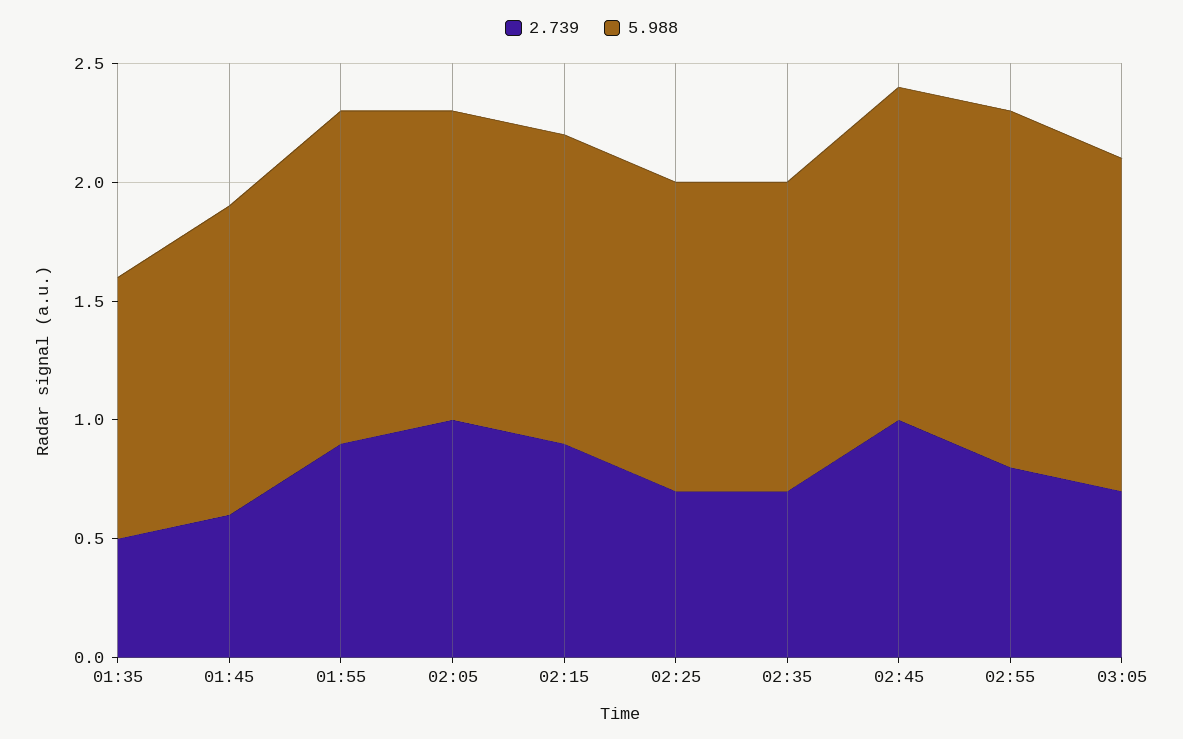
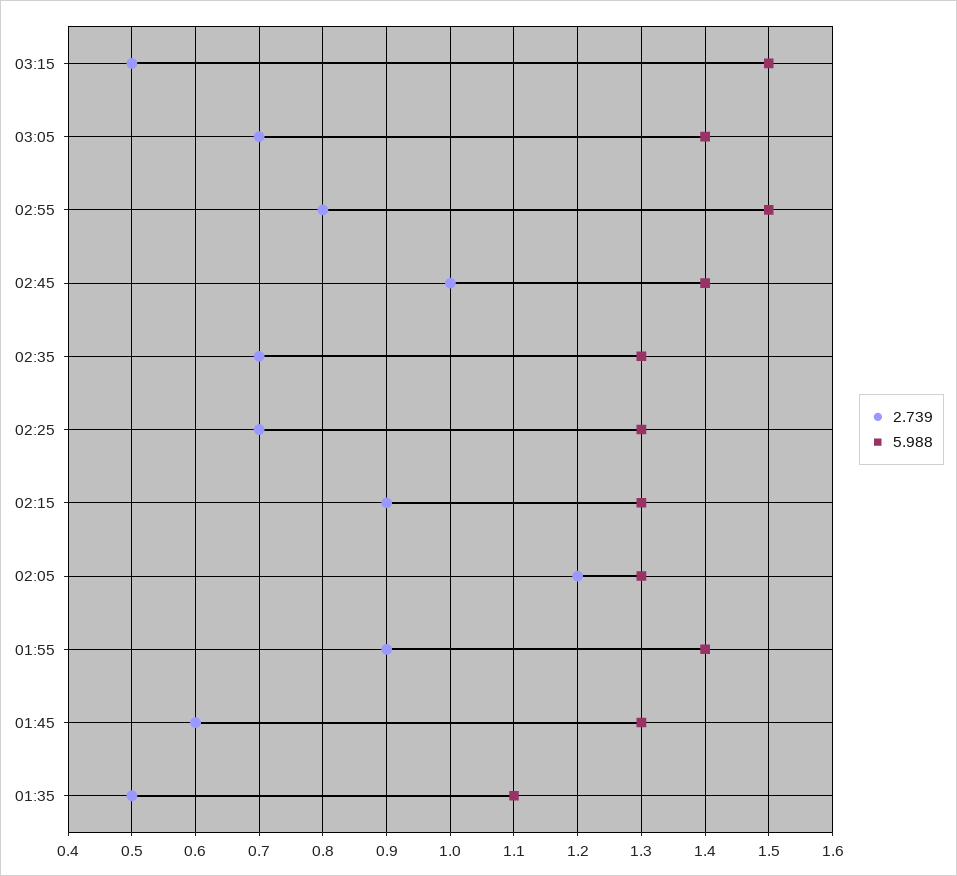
2.739, 02:05: 1 -> 1.2
2.739, 03:15: none -> 0.5
5.988, 03:15: none -> 1.5

